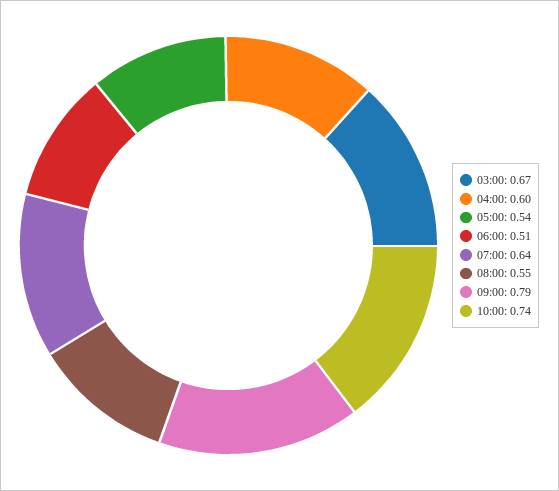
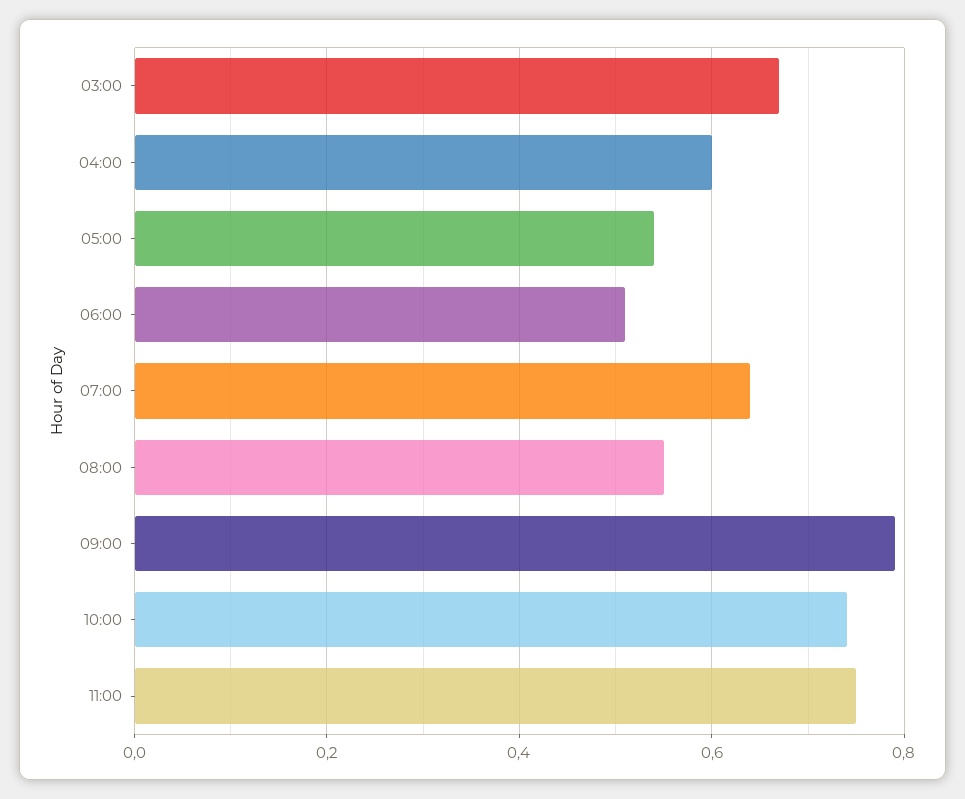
11:00: none -> 0.75

